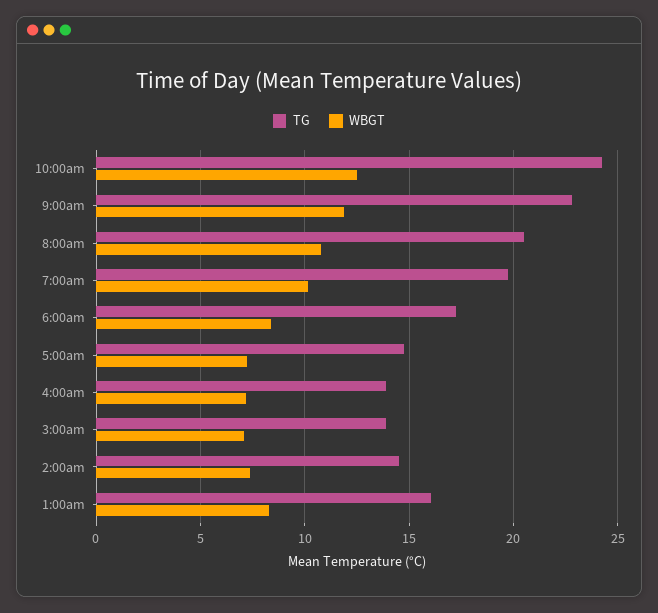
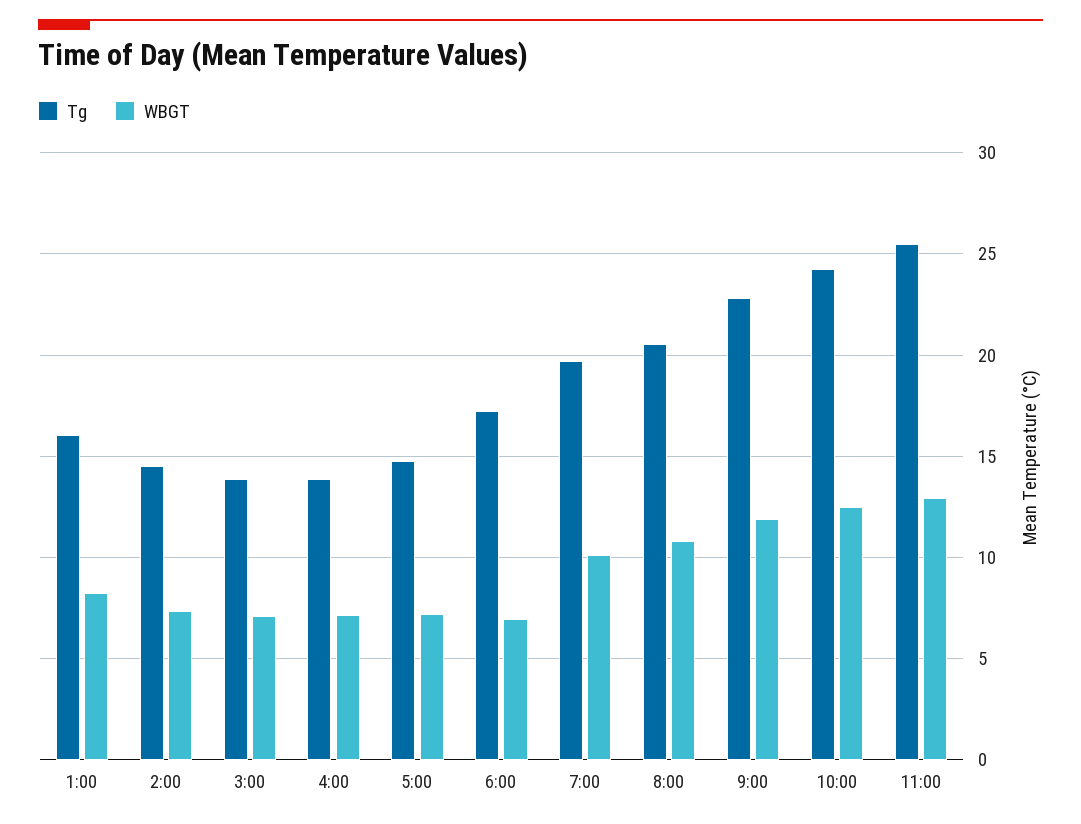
WBGT, 6:00am: 8.5 -> 7
TG, 11:00: none -> 25.5
WBGT, 11:00: none -> 13

